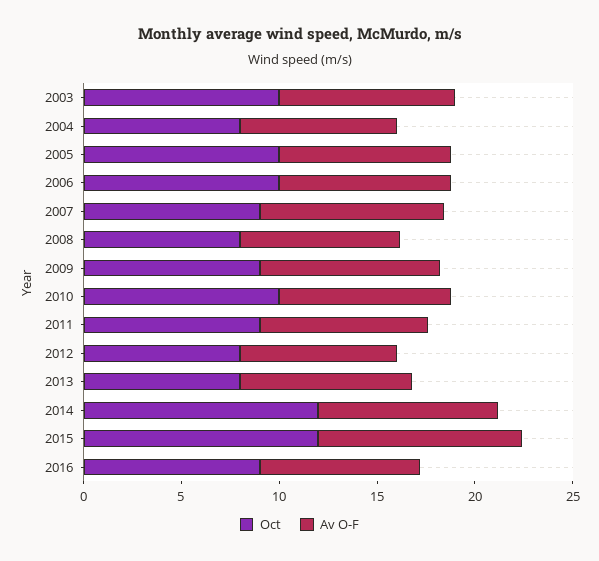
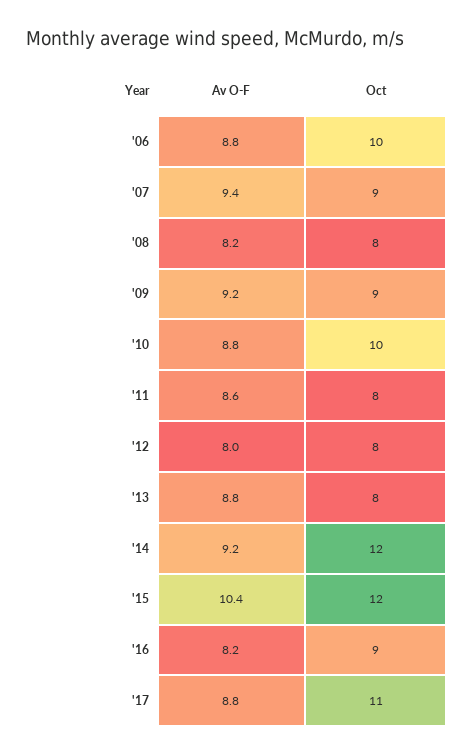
Oct, 2003: 10 -> none
Av O-F, 2003: 9 -> none
Oct, 2004: 8 -> none
Av O-F, 2004: 8 -> none
Oct, 2005: 10 -> none
Av O-F, 2005: 9 -> none
Oct, 2011: 9 -> 8
Av O-F, '17: none -> 8.8
Oct, '17: none -> 11

